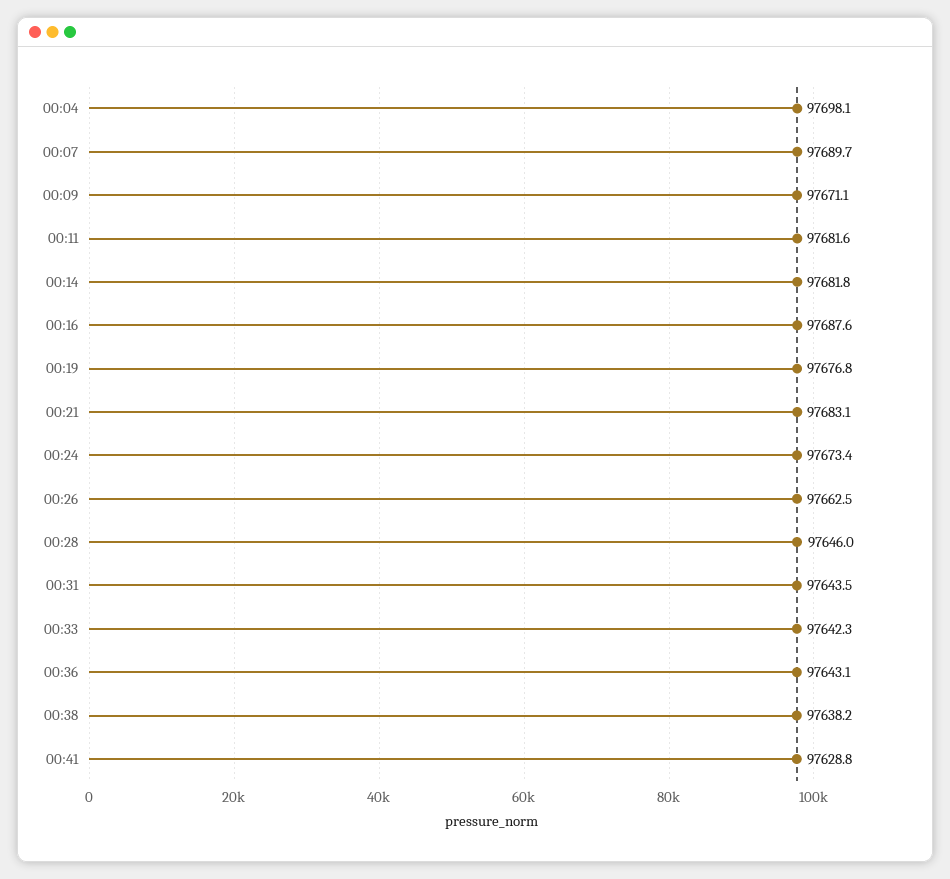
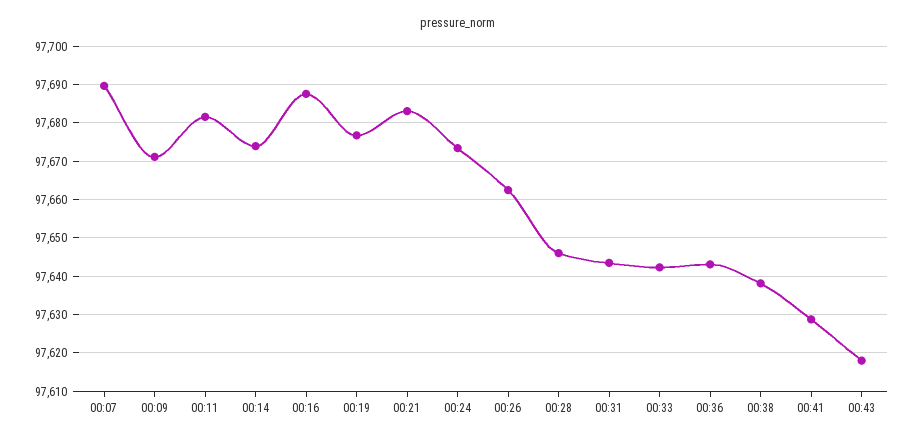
00:04: 97698.1 -> none
00:14: 97681.8 -> 97674
00:43: none -> 97618

